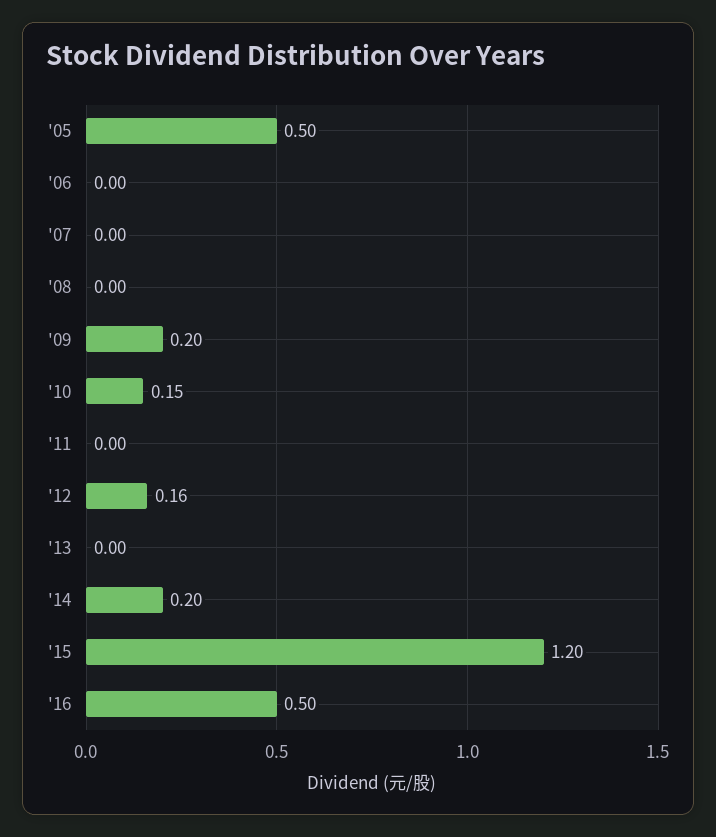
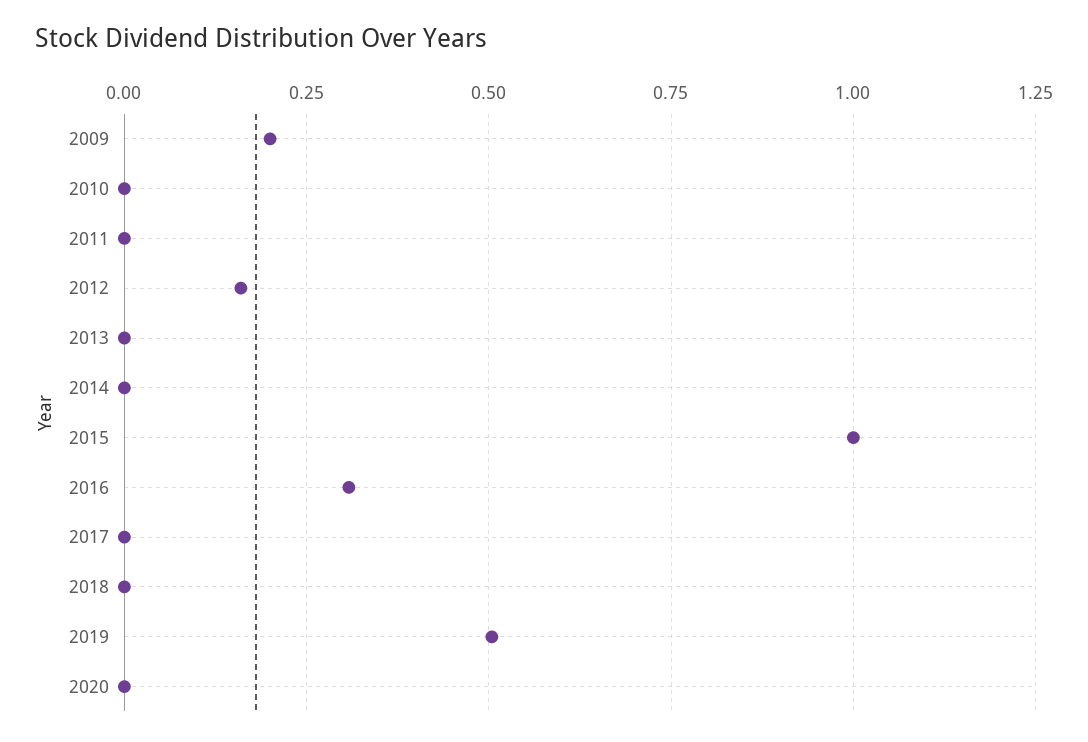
'05: 0.5 -> none
'06: 0 -> none
'07: 0 -> none
'08: 0 -> none
'10: 0.15 -> 0
'14: 0.2 -> 0
'15: 1.2 -> 1
'16: 0.5 -> 0.3
2017: none -> 0
2018: none -> 0
2019: none -> 0.5
2020: none -> 0

